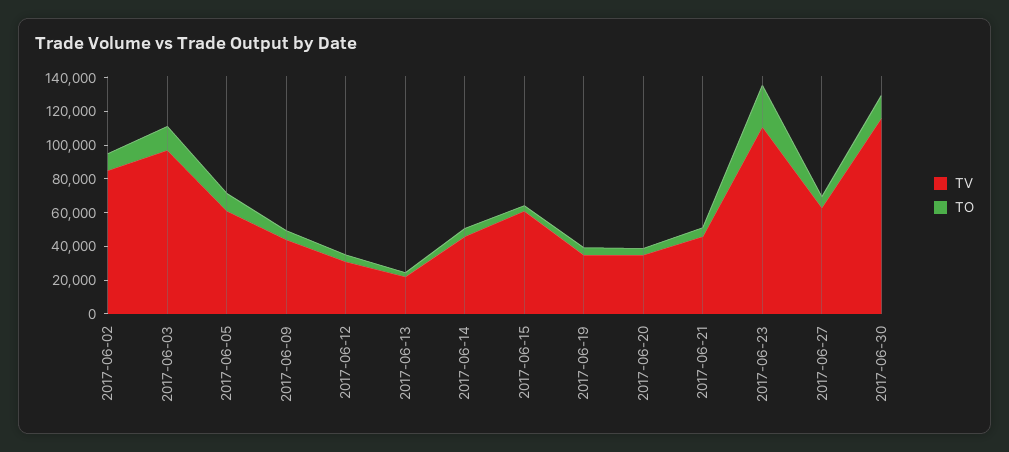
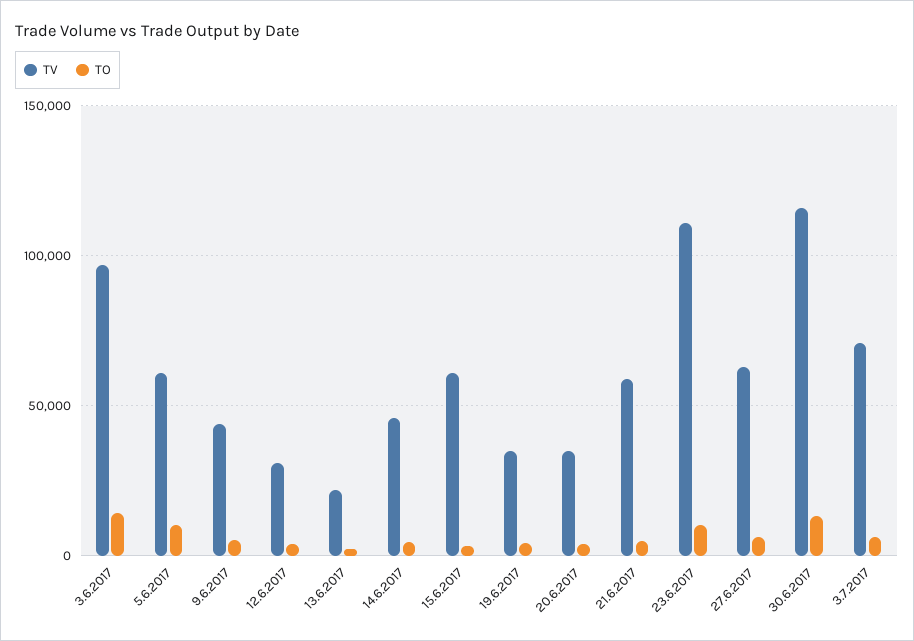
TV, 2017-06-02: 85000 -> none
TO, 2017-06-02: 10000 -> none
TV, 2017-06-21: 45000 -> 60000
TO, 2017-06-23: 25000 -> 10000
TV, 3.7.2017: none -> 70000
TO, 3.7.2017: none -> 5000

